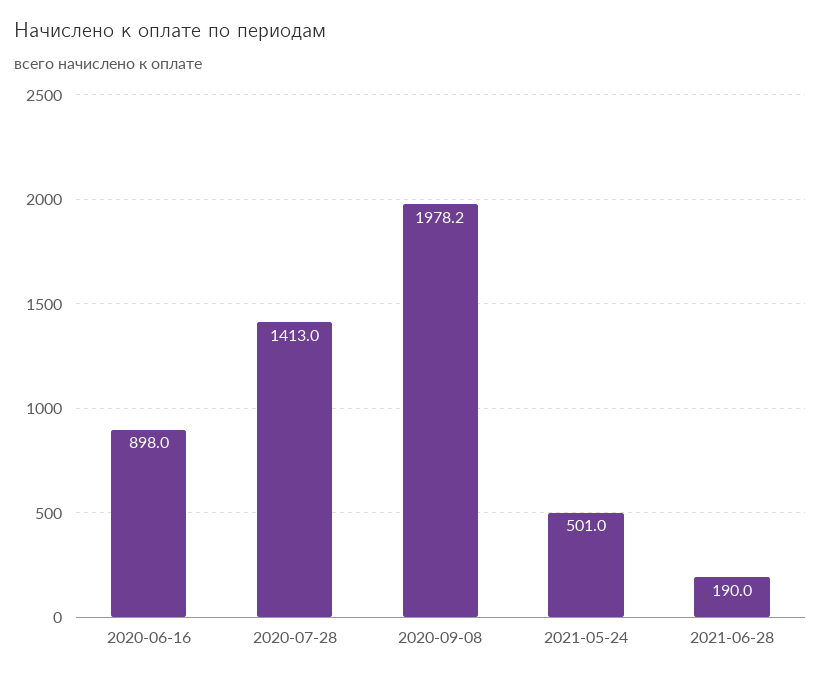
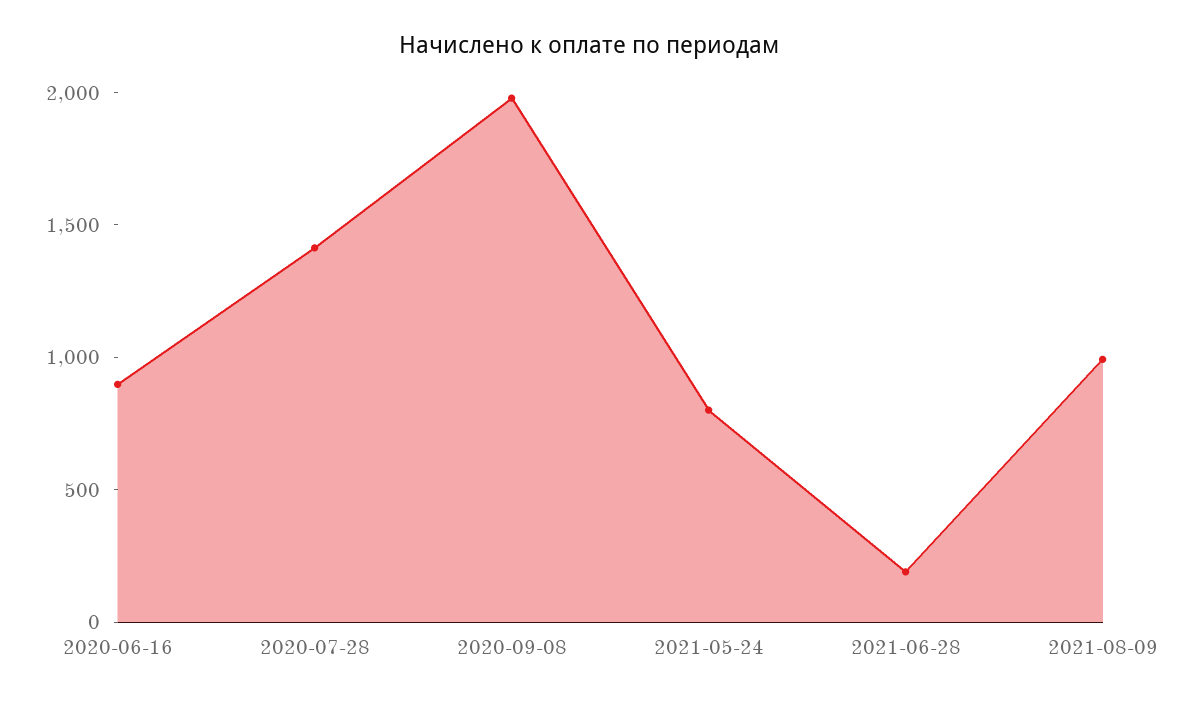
2021-05-24: 501 -> 800
2021-08-09: none -> 1000

